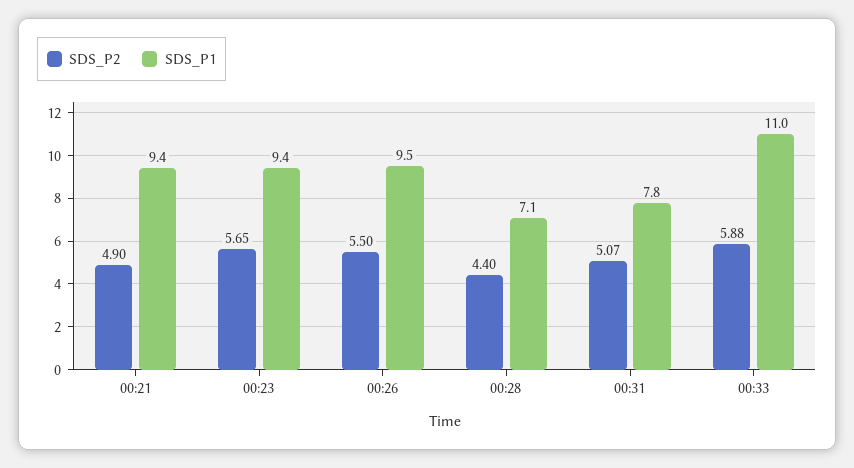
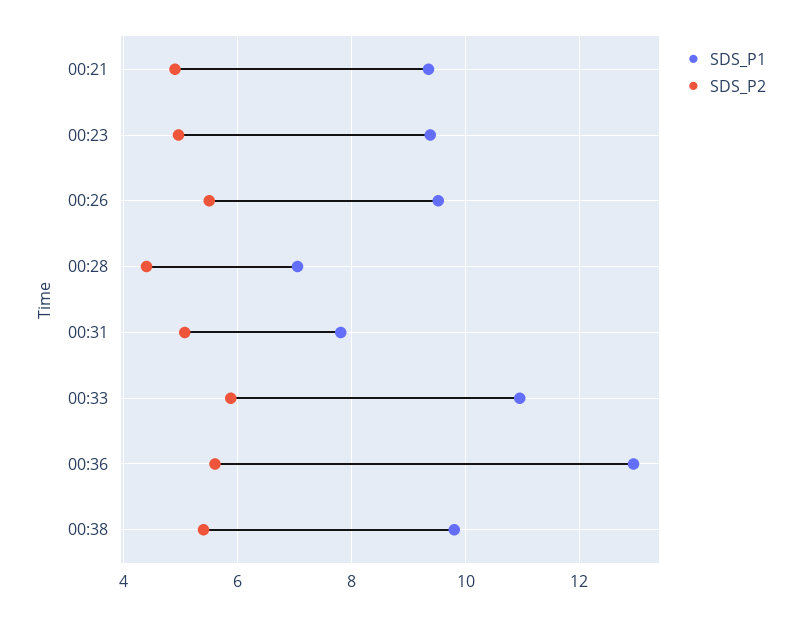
SDS_P2, 00:23: 5.65 -> 5
SDS_P1, 00:36: none -> 13
SDS_P2, 00:36: none -> 5.6
SDS_P1, 00:38: none -> 9.8
SDS_P2, 00:38: none -> 5.4

